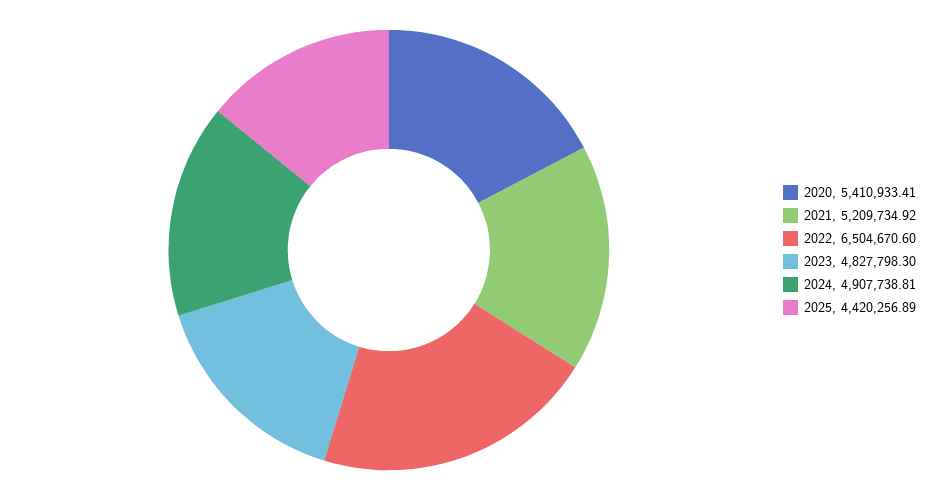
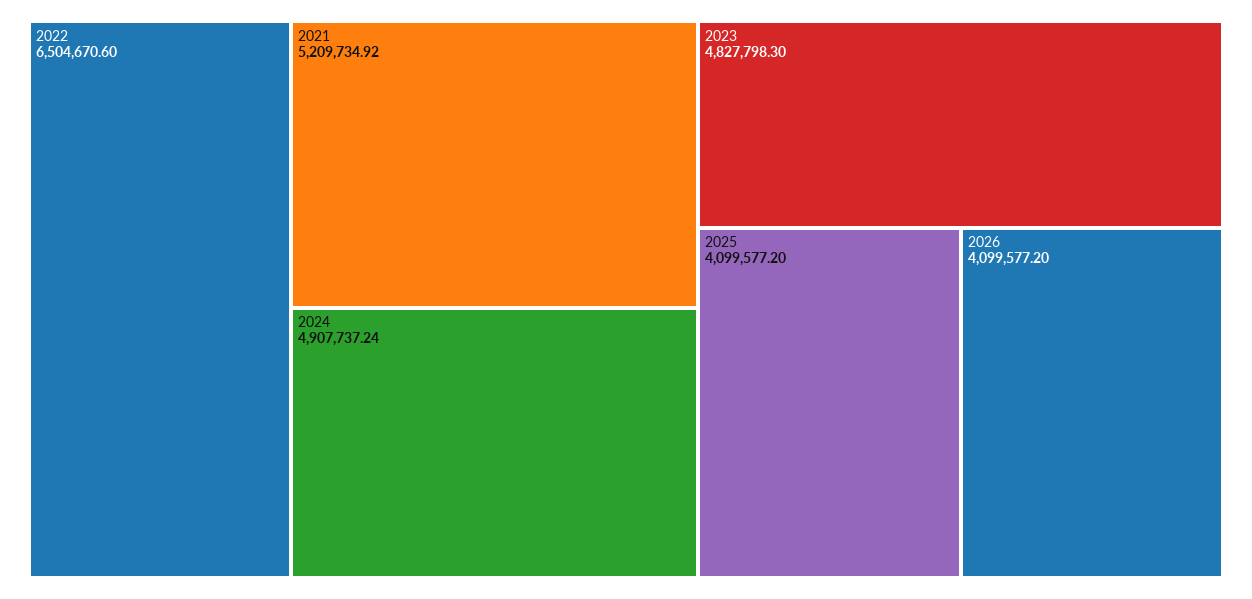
2020: 5410933.41 -> none
2024: 4907738.81 -> 4907737.24
2025: 4420256.89 -> 4099577.2
2026: none -> 4099577.2

